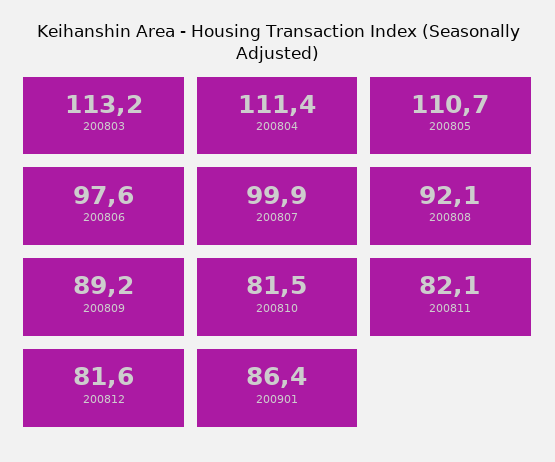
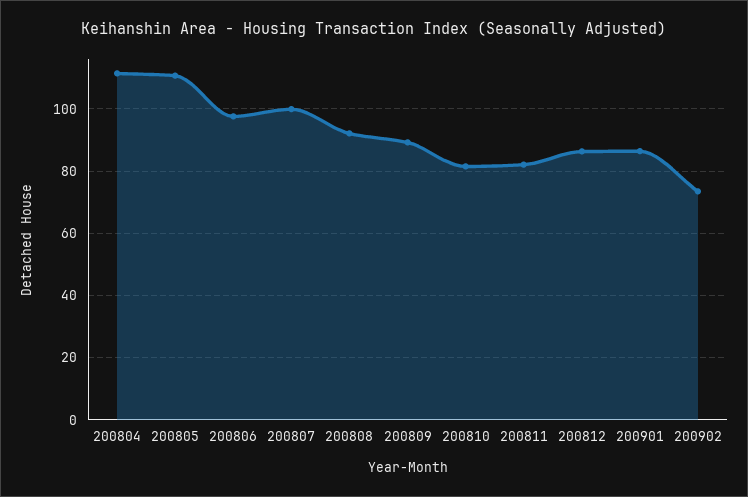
200803: 113.2 -> none
200812: 81.6 -> 86
200902: none -> 74

